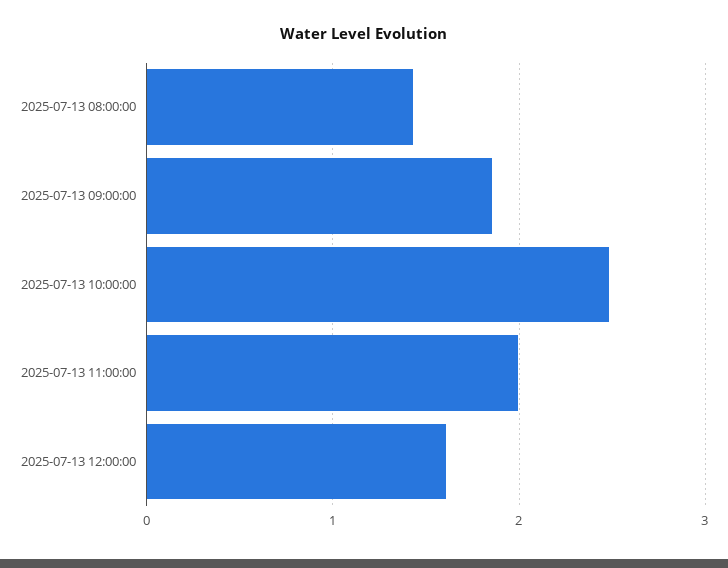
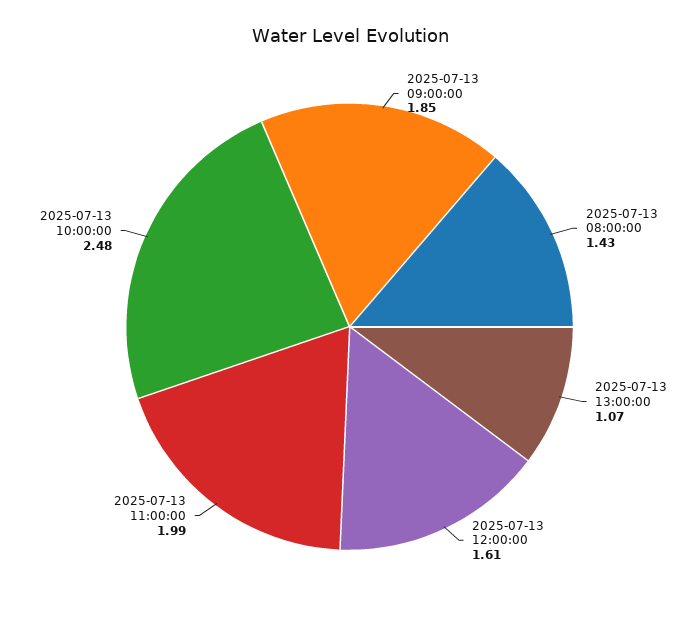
2025-07-13 13:00:00: none -> 1.07

